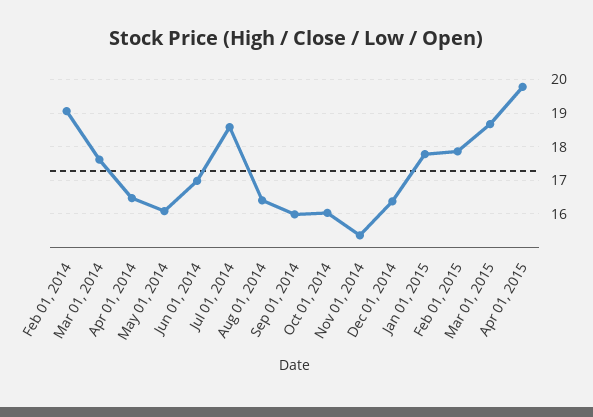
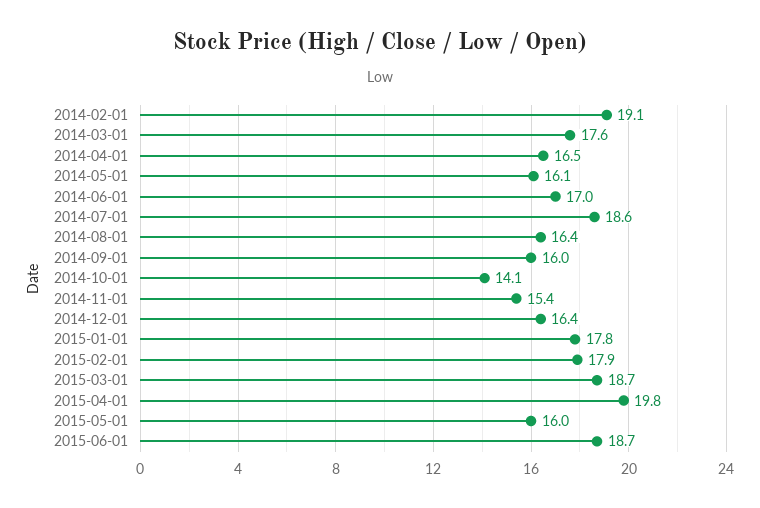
Oct 01, 2014: 16 -> 14.1
2015-05-01: none -> 16
2015-06-01: none -> 18.7

